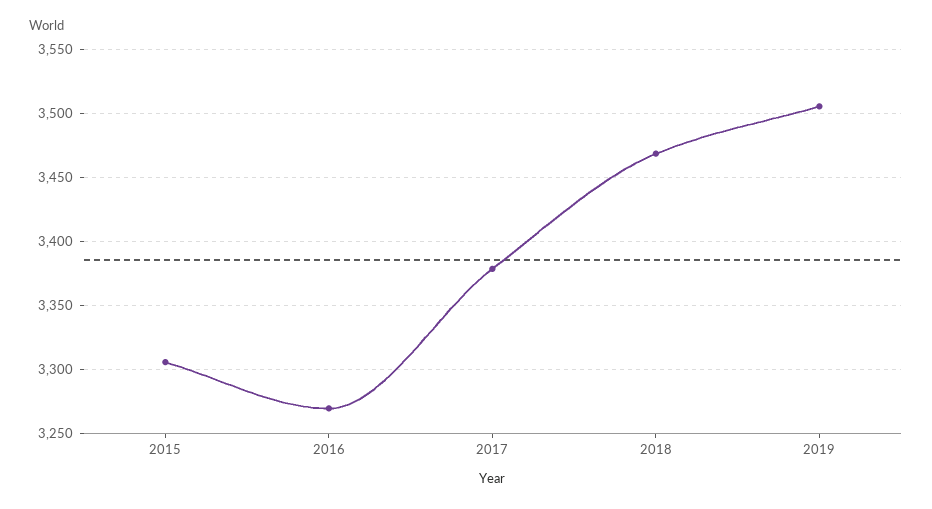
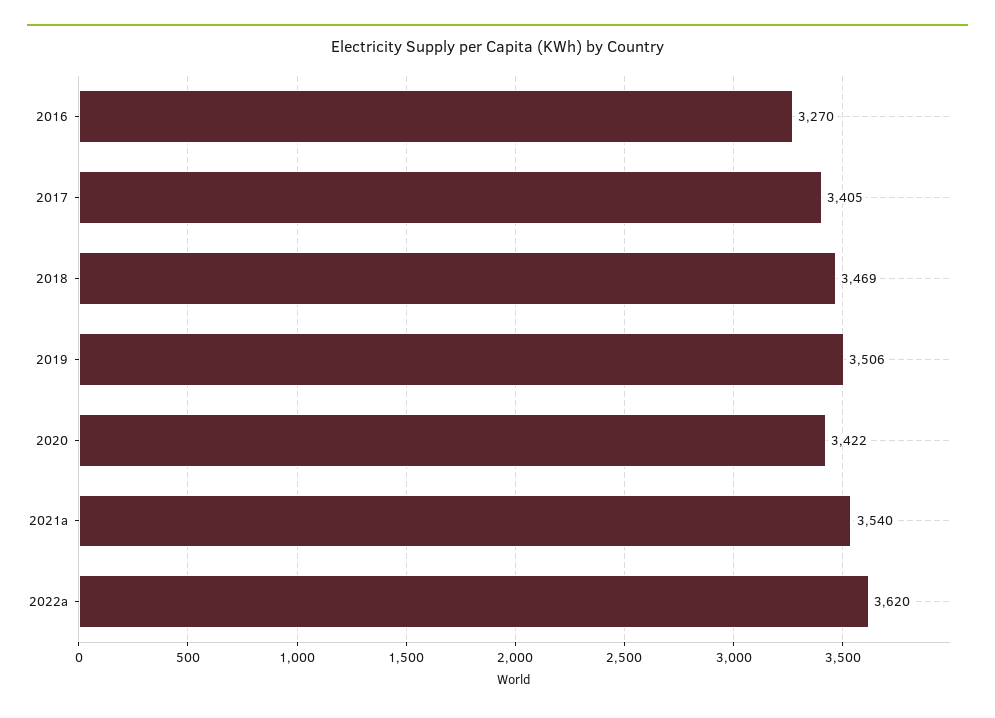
2015: 3305 -> none
2017: 3380 -> 3405
2020: none -> 3422
2021a: none -> 3540
2022a: none -> 3620

